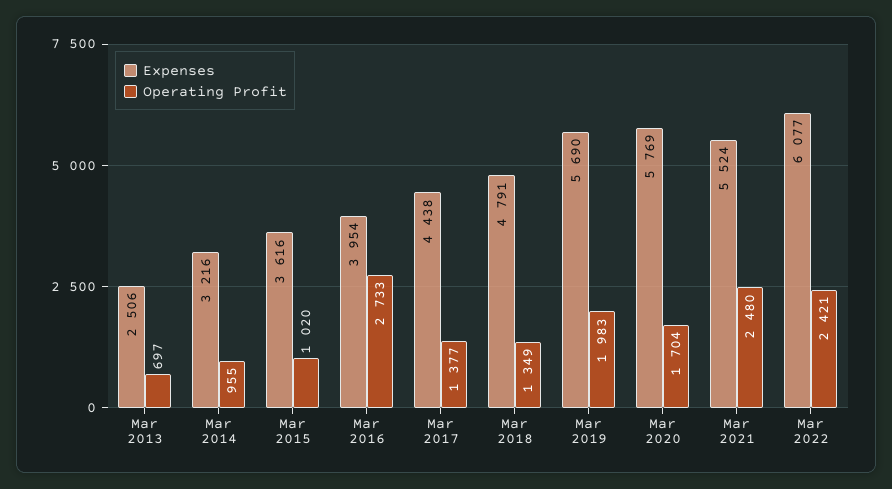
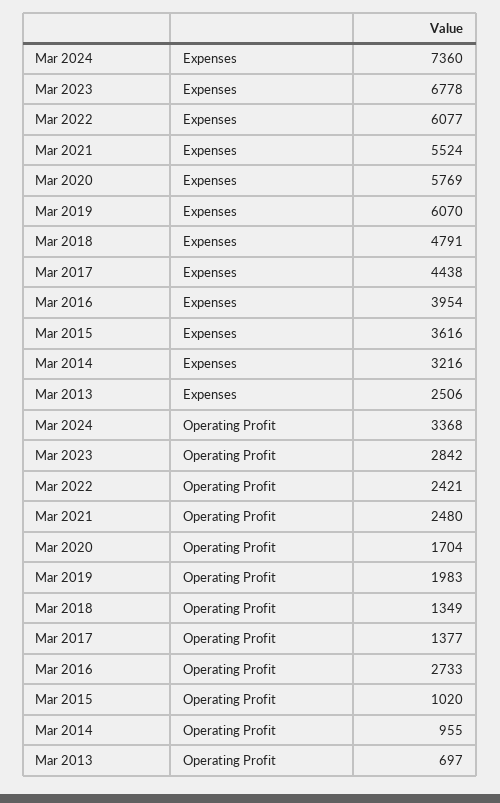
Expenses, Mar 2019: 5690 -> 6070
Expenses, Mar 2024: none -> 7360
Expenses, Mar 2023: none -> 6778
Operating Profit, Mar 2024: none -> 3368
Operating Profit, Mar 2023: none -> 2842

